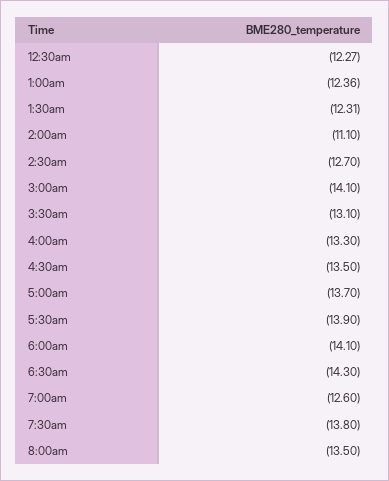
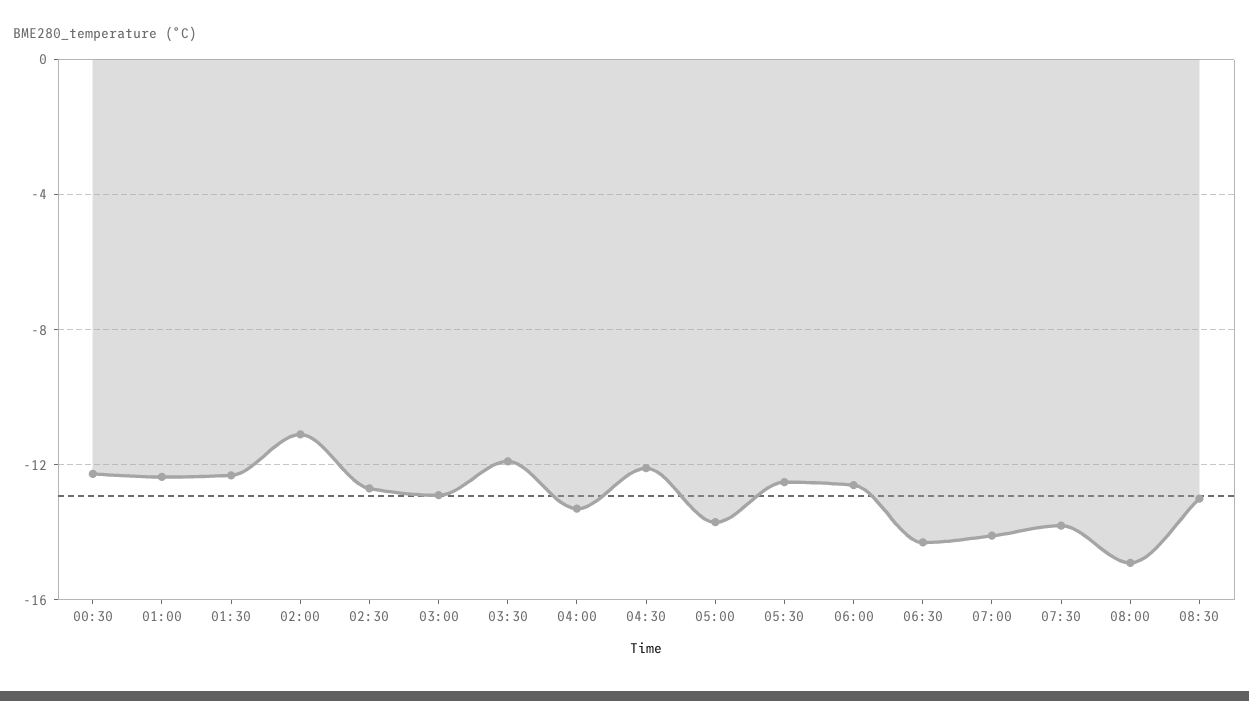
3:00am: -14.1 -> -13
3:30am: -13.1 -> -12
4:30am: -13.5 -> -12
5:30am: -13.9 -> -12.5
6:00am: -14.1 -> -12.5
7:00am: -12.6 -> -14
8:00am: -13.5 -> -15
08:30: none -> -13

